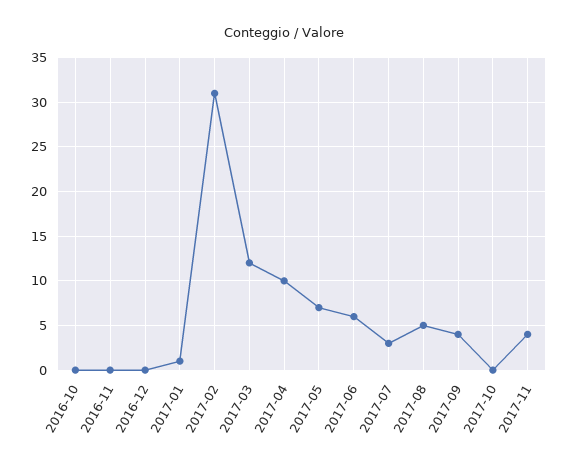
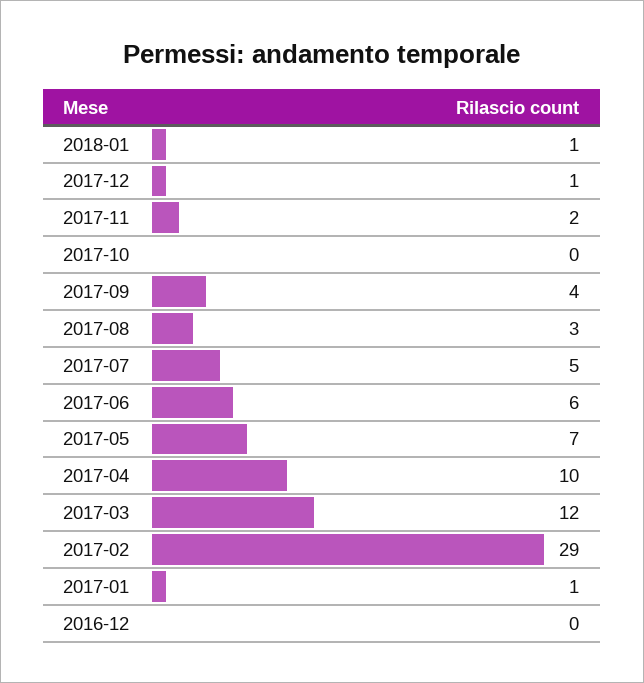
2016-10: 0 -> none
2016-11: 0 -> none
2017-02: 31 -> 29
2017-07: 3 -> 5
2017-08: 5 -> 3
2017-11: 4 -> 2
2018-01: none -> 1
2017-12: none -> 1

